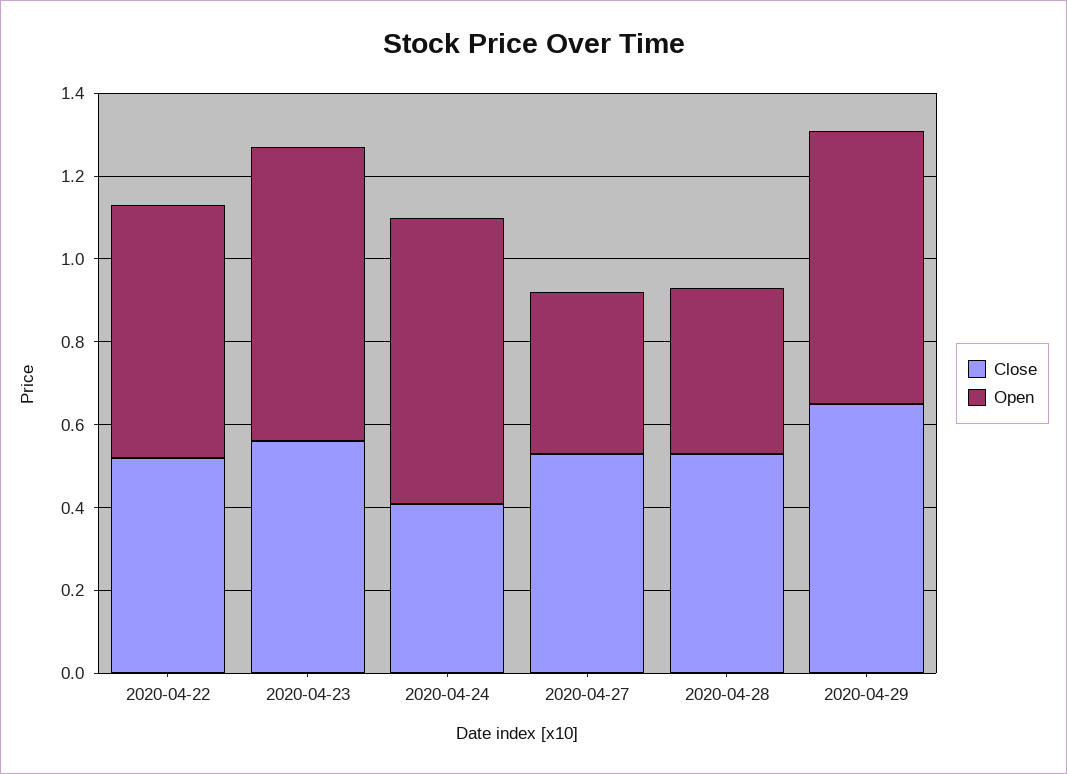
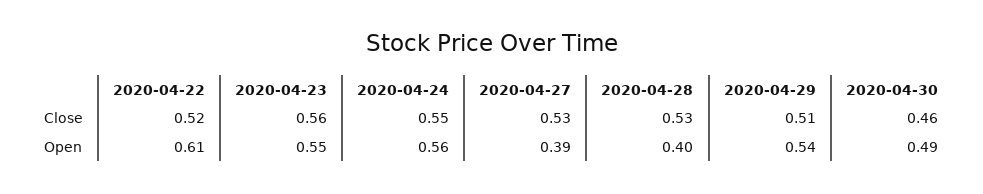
Open, 2020-04-23: 0.7 -> 0.55
Close, 2020-04-24: 0.4 -> 0.55
Open, 2020-04-24: 0.7 -> 0.56
Close, 2020-04-29: 0.65 -> 0.51
Open, 2020-04-29: 0.65 -> 0.54
Close, 2020-04-30: none -> 0.46
Open, 2020-04-30: none -> 0.49

